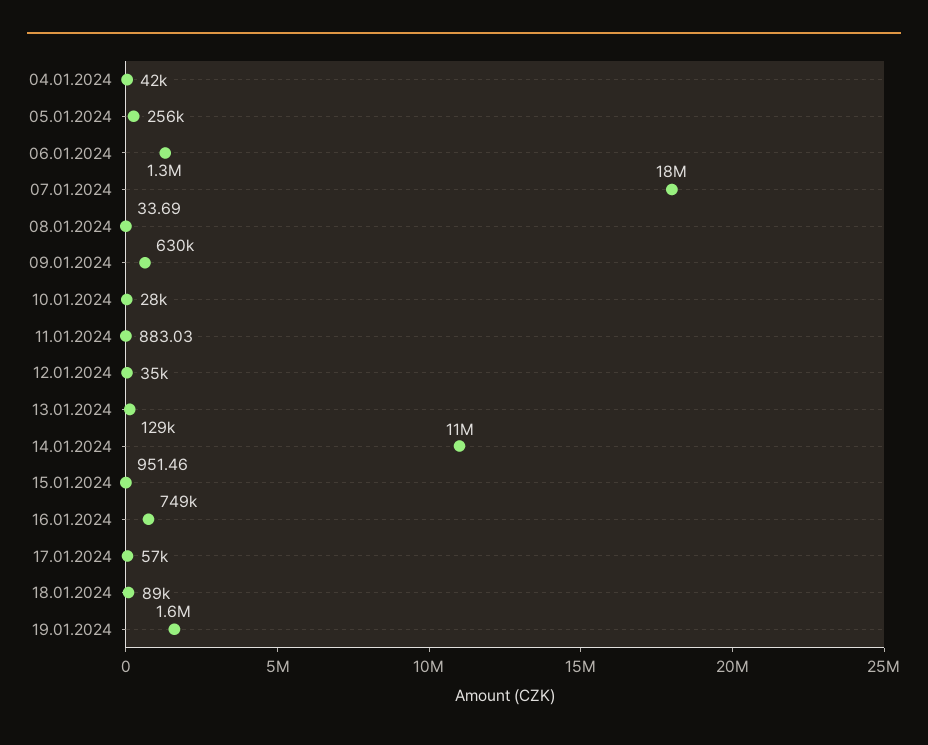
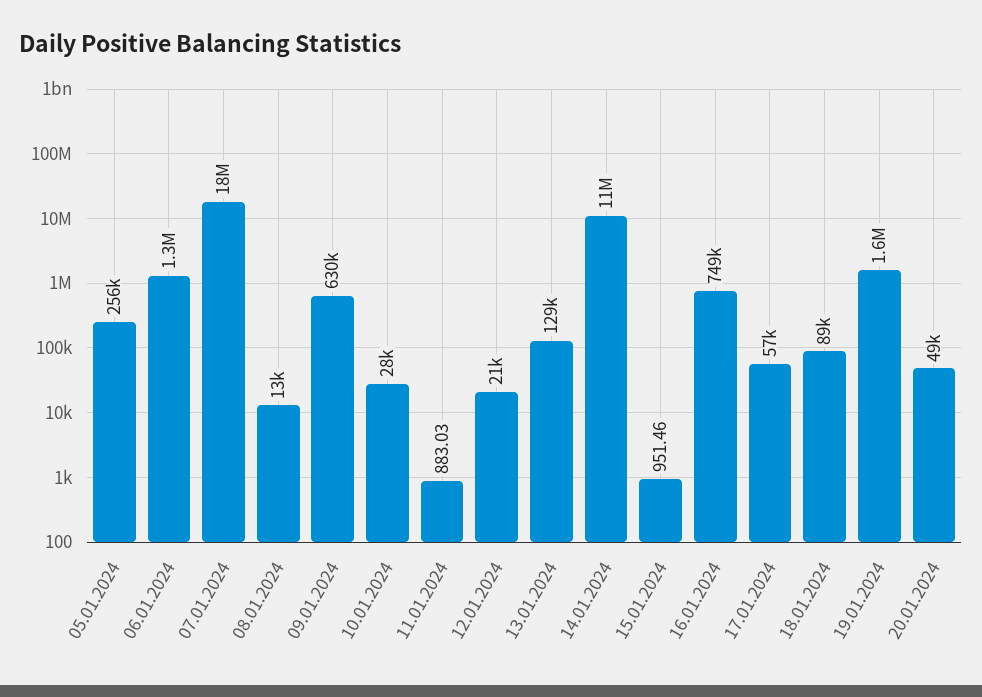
04.01.2024: 42000 -> none
08.01.2024: 33.69 -> 13000
12.01.2024: 35000 -> 21000
20.01.2024: none -> 49000

